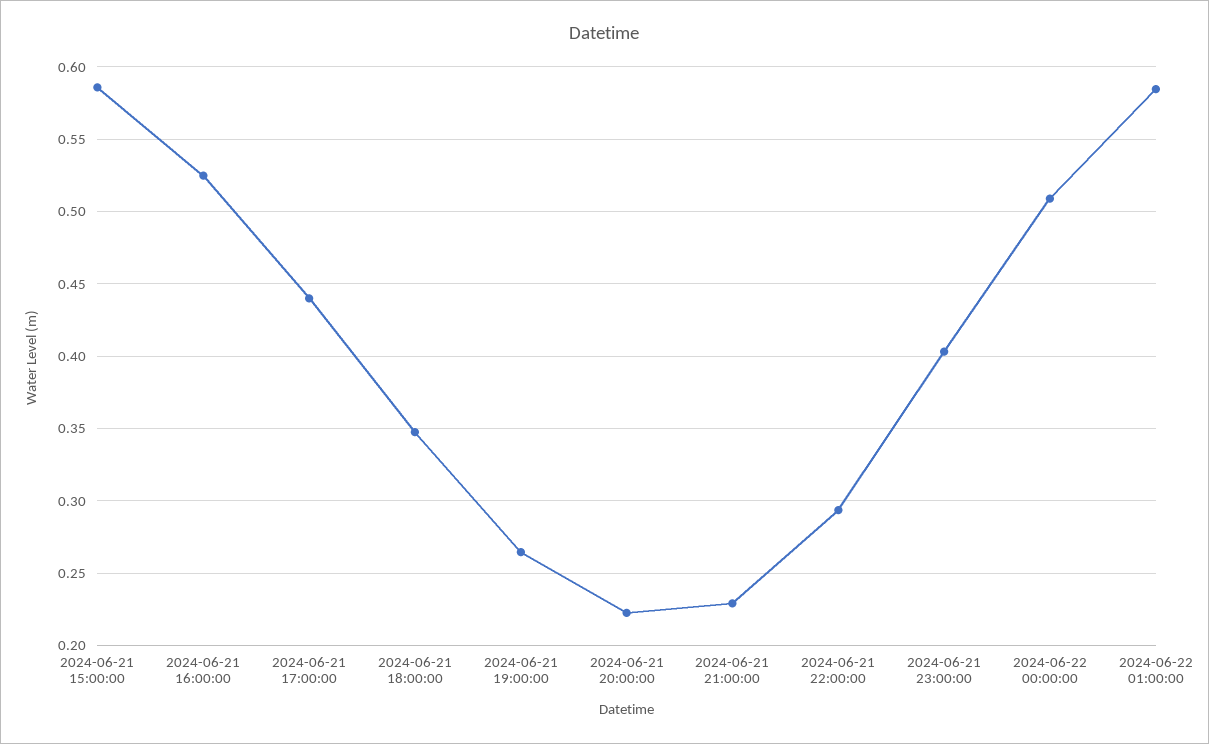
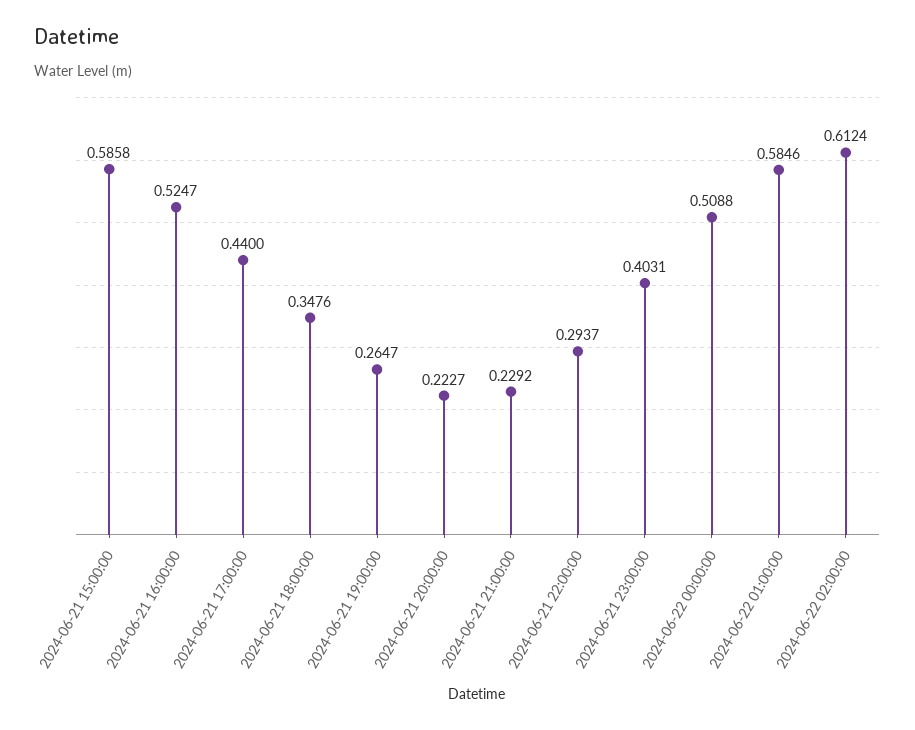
2024-06-22 02:00:00: none -> 0.6124

